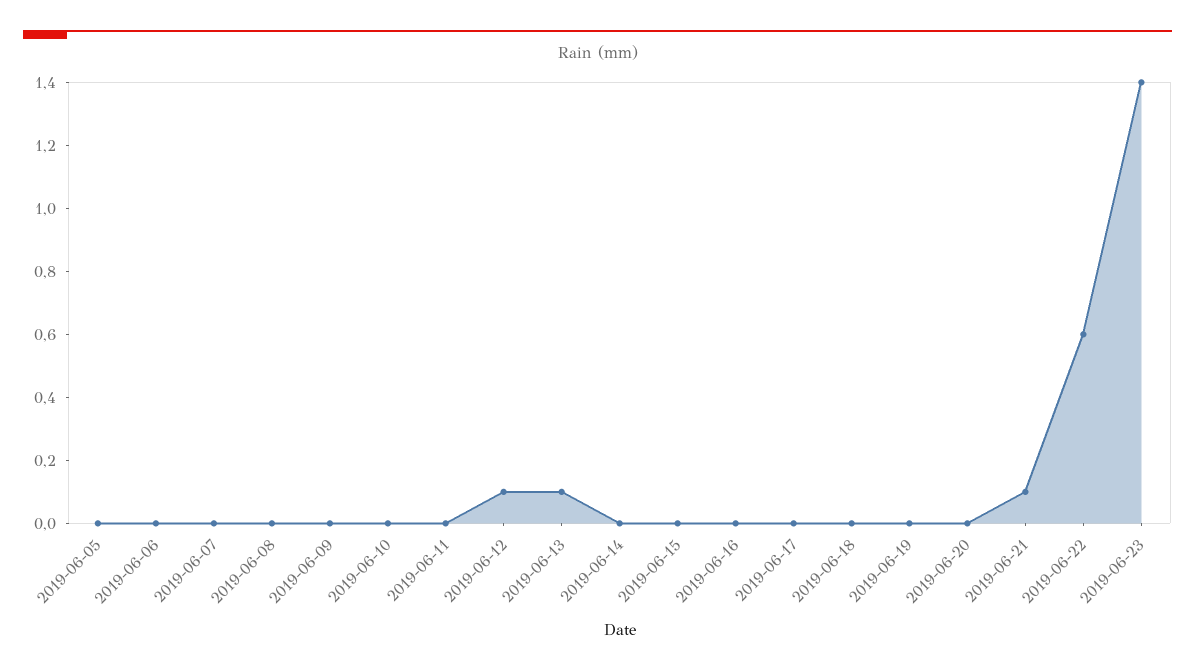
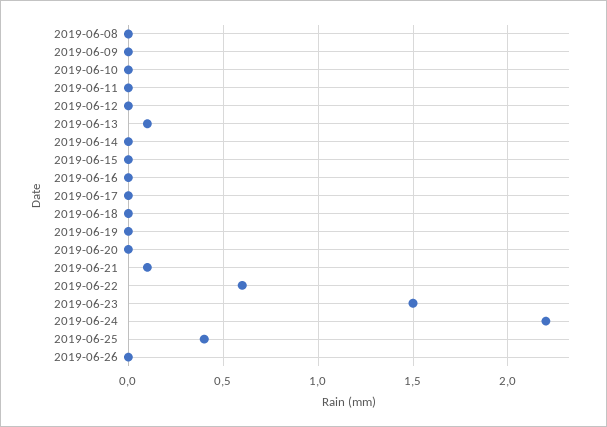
2019-06-05: 0 -> none
2019-06-06: 0 -> none
2019-06-07: 0 -> none
2019-06-12: 0.1 -> 0
2019-06-23: 1.4 -> 1.5
2019-06-24: none -> 2.2
2019-06-25: none -> 0.4
2019-06-26: none -> 0

